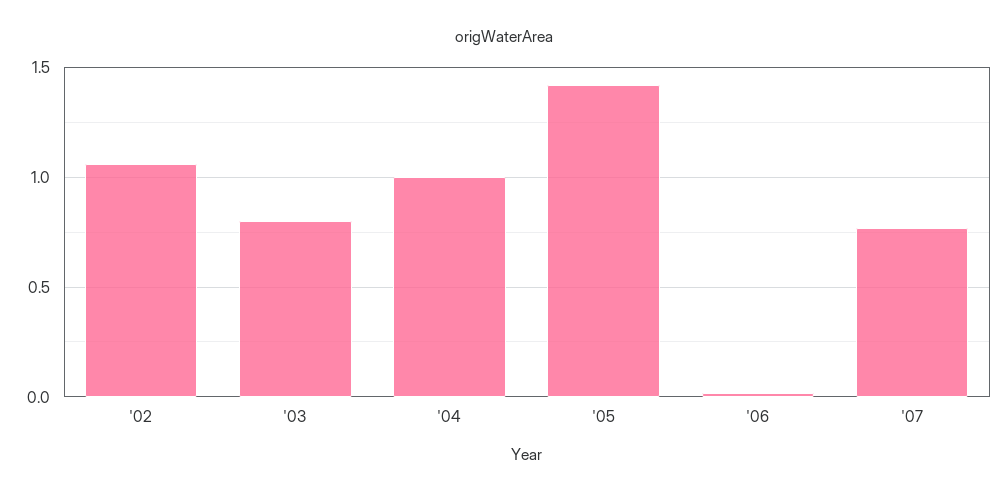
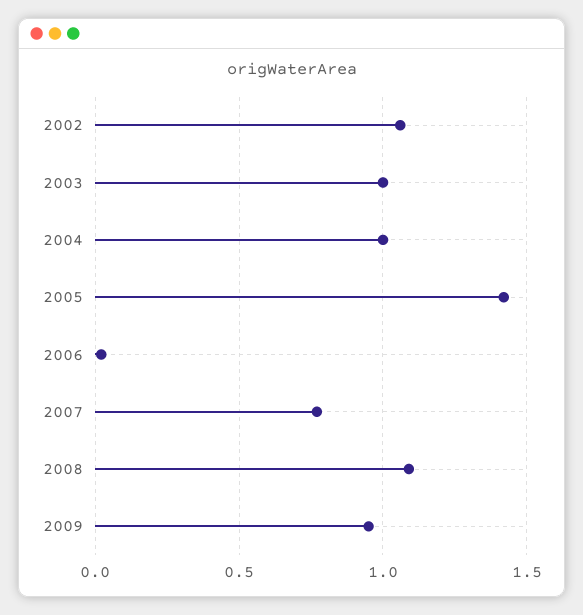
'03: 0.8 -> 1
2008: none -> 1.1
2009: none -> 0.95

